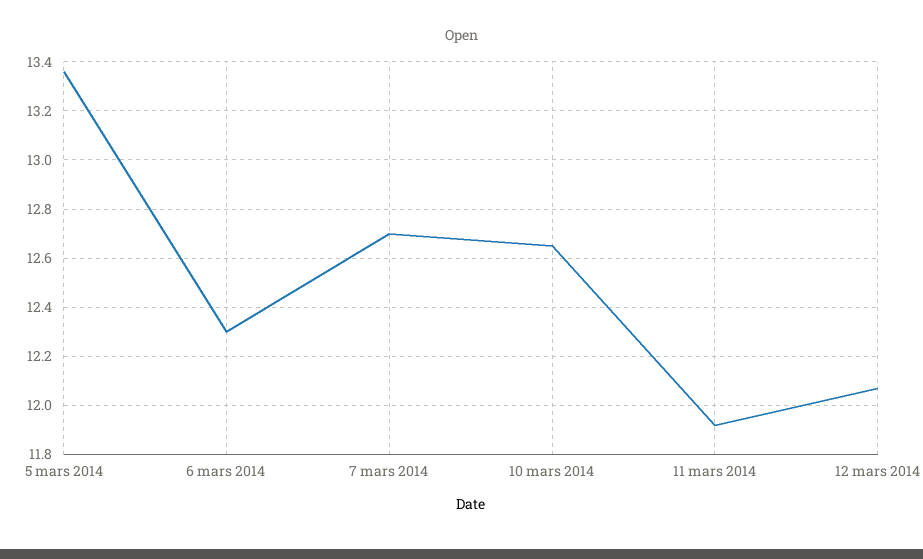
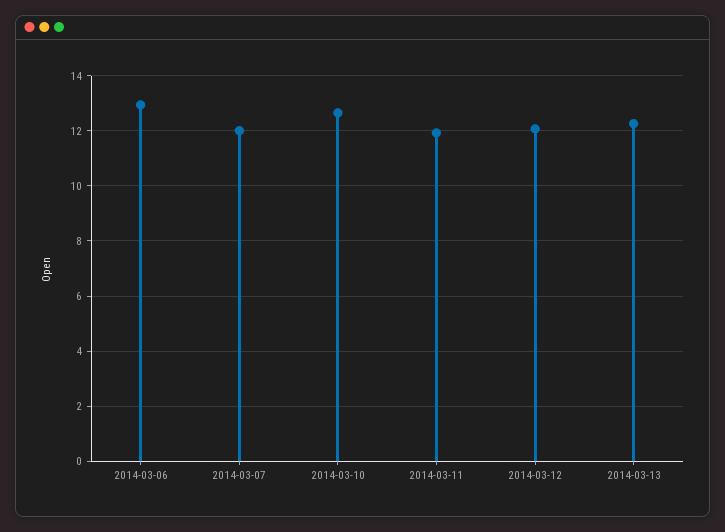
5 mars 2014: 13.35 -> none
6 mars 2014: 12.3 -> 13
7 mars 2014: 12.7 -> 12
2014-03-13: none -> 12.25

